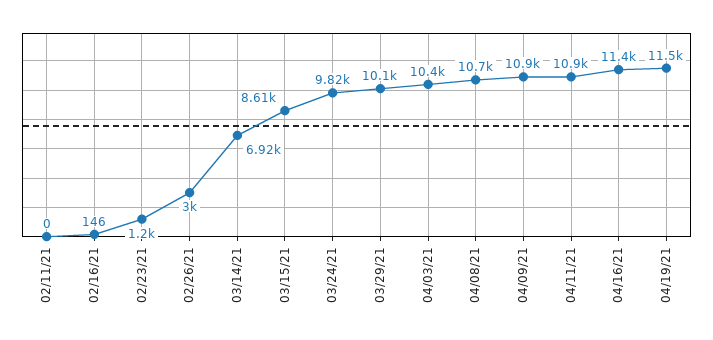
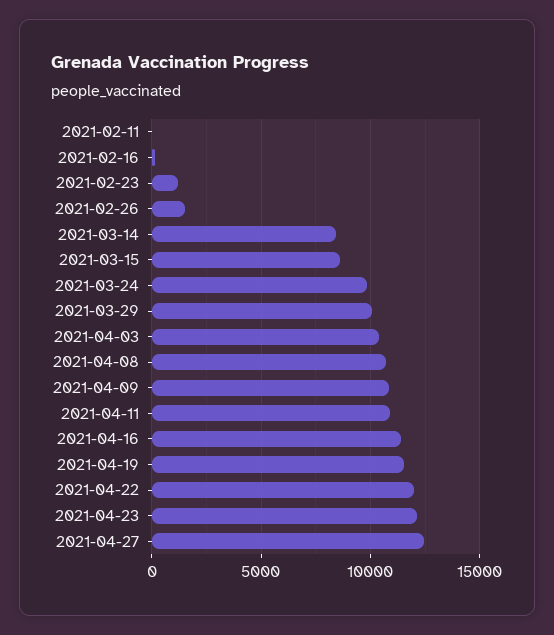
02/26/21: 3000 -> 1500
03/14/21: 6920 -> 8500
2021-04-22: none -> 12000
2021-04-23: none -> 12000
2021-04-27: none -> 12500

